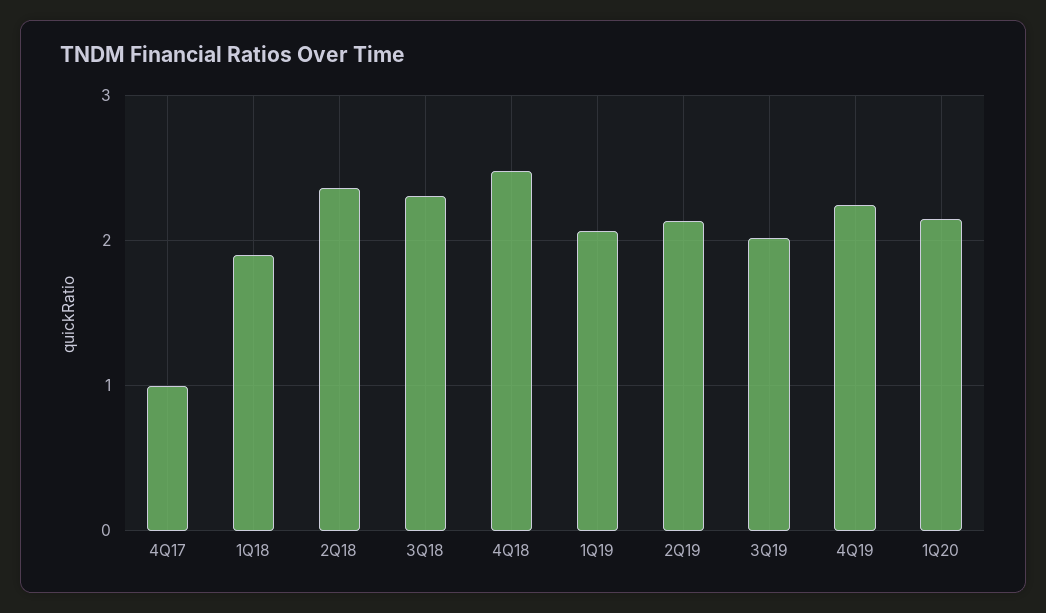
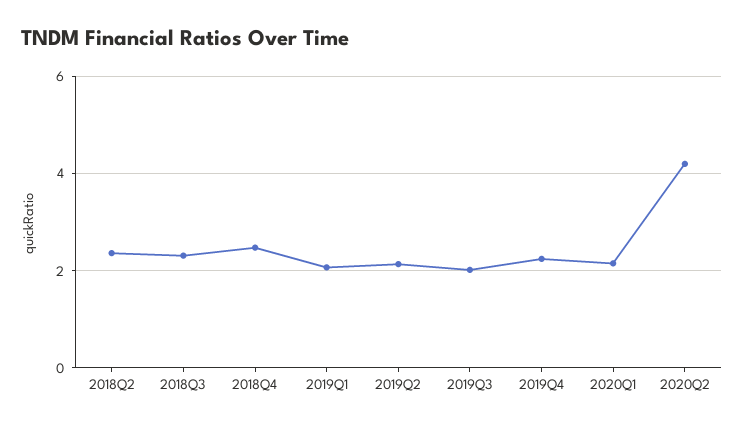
4Q17: 1 -> none
1Q18: 1.9 -> none
2020Q2: none -> 4.2

